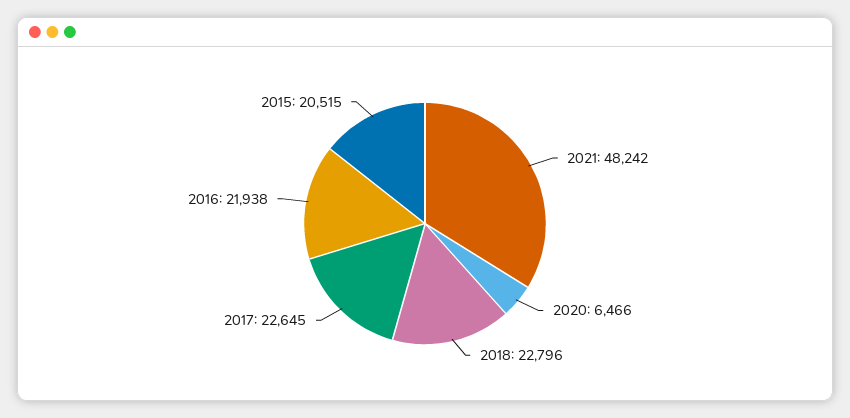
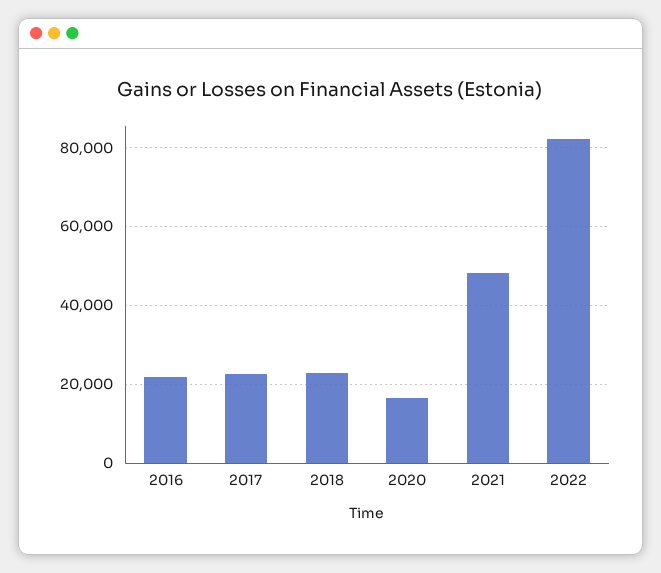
2020: 6466 -> 16000
2015: 20515 -> none
2022: none -> 82000

